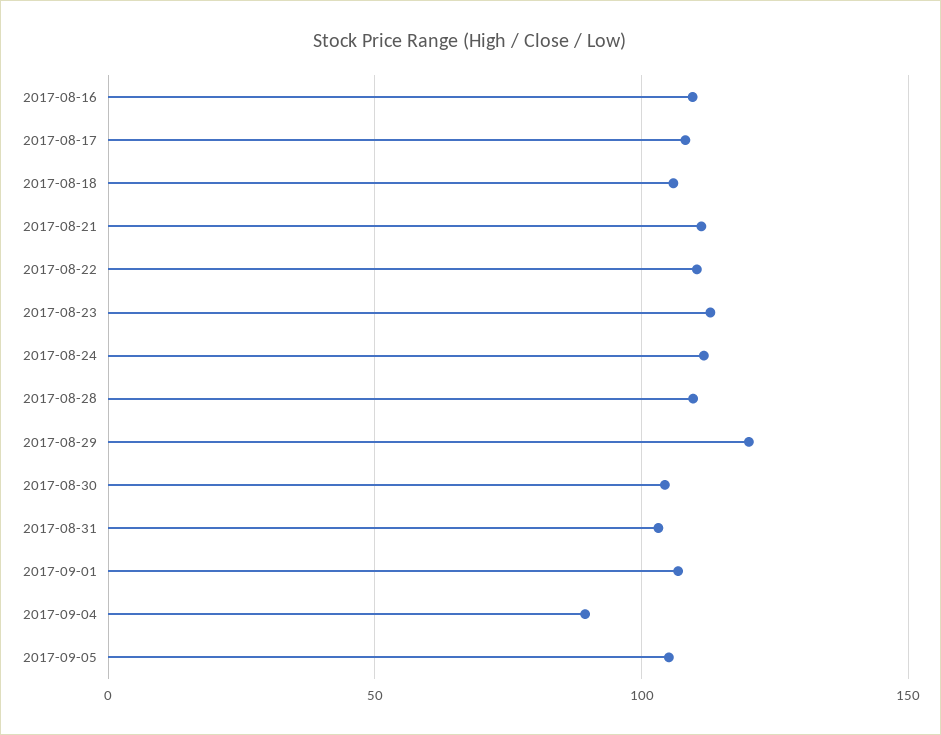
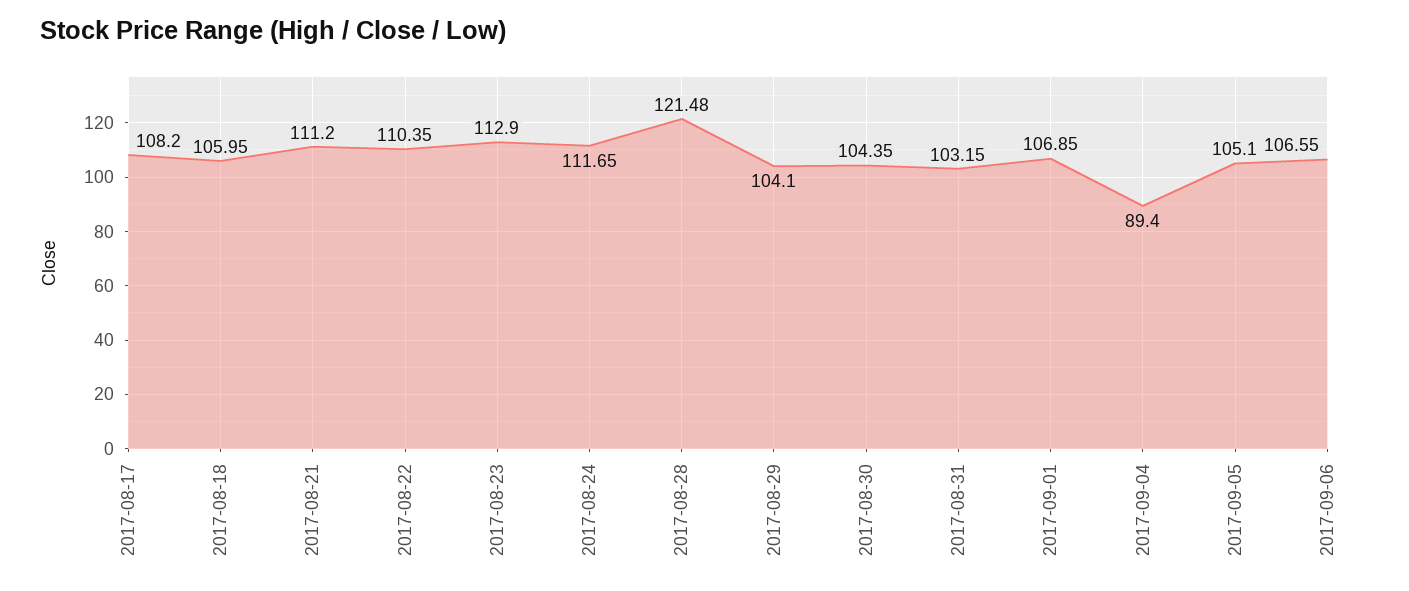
2017-08-16: 110 -> none
2017-08-28: 110 -> 121.48
2017-08-29: 120 -> 104.1
2017-09-06: none -> 106.55

